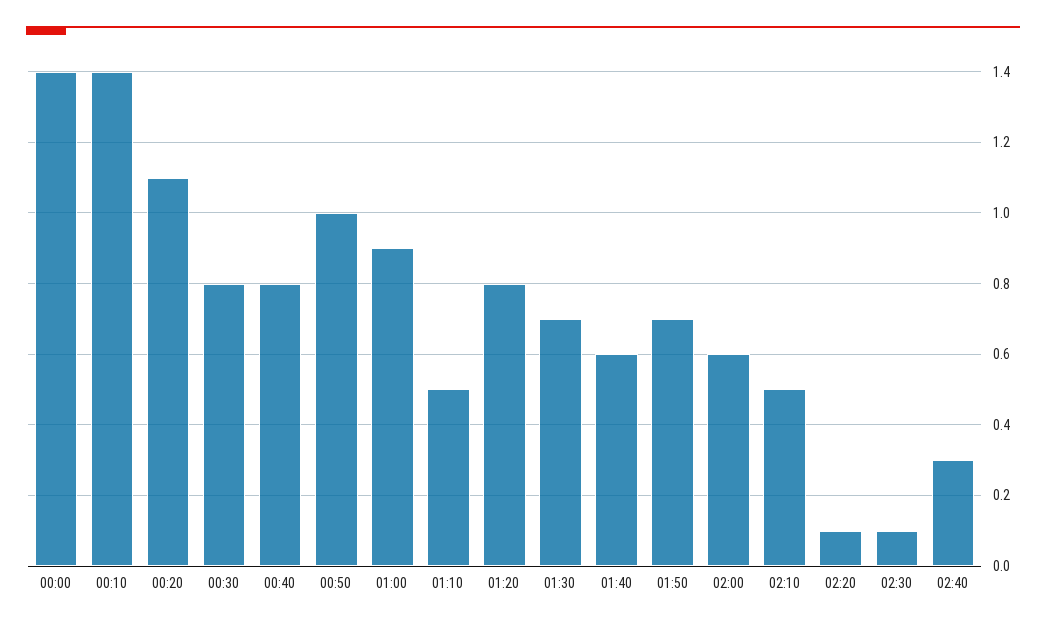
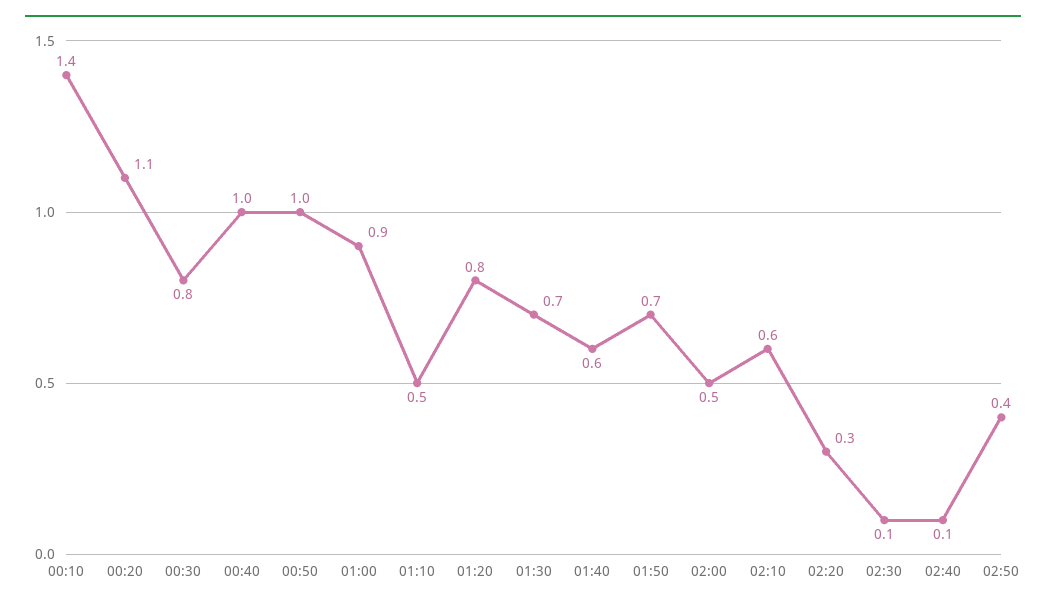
00:00: 1.4 -> none
00:40: 0.8 -> 1
02:00: 0.6 -> 0.5
02:10: 0.5 -> 0.6
02:20: 0.1 -> 0.3
02:40: 0.3 -> 0.1
02:50: none -> 0.4

